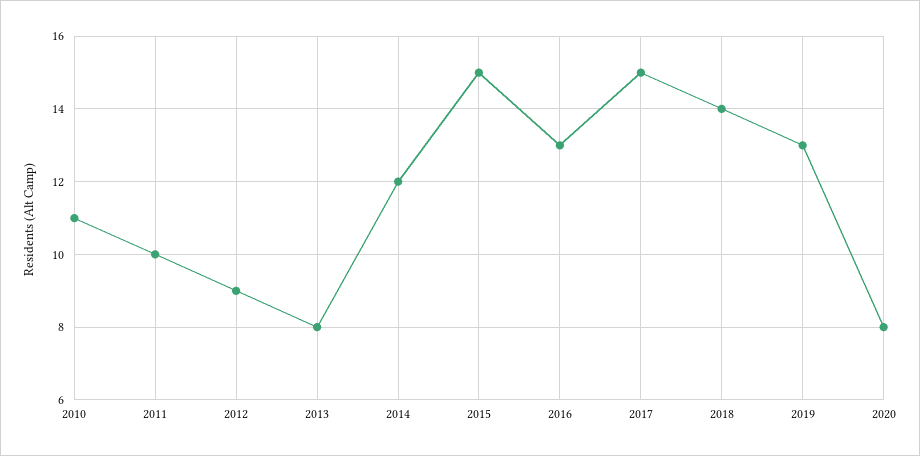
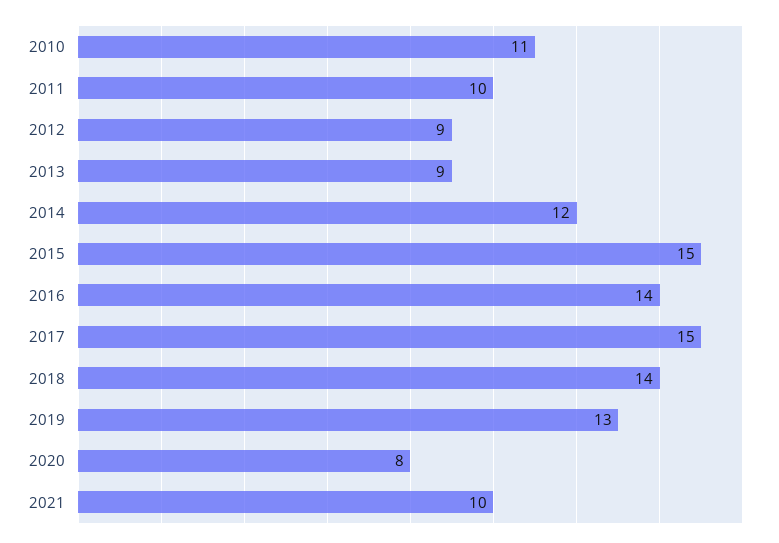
2013: 8 -> 9
2016: 13 -> 14
2021: none -> 10

